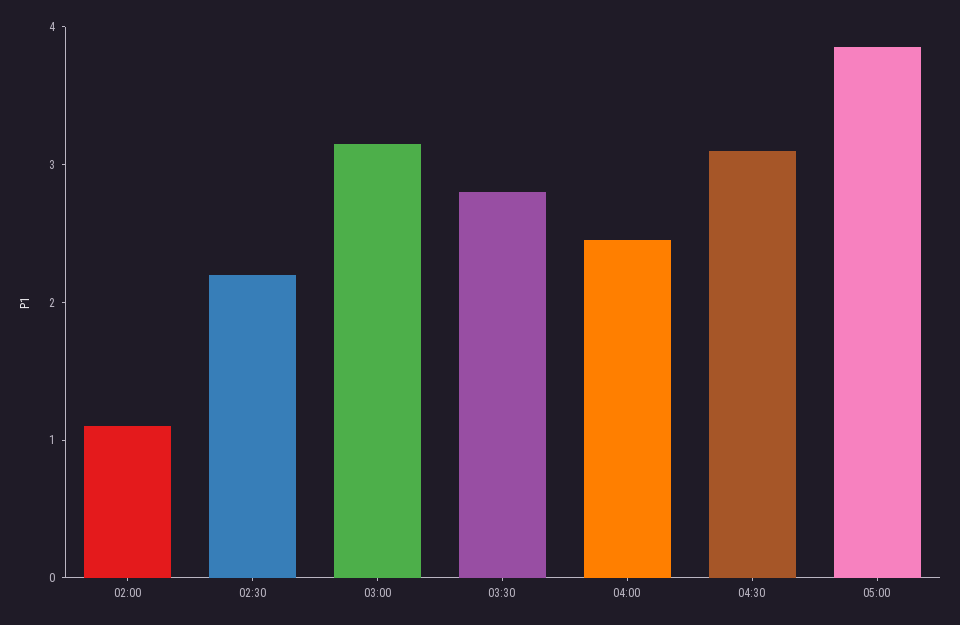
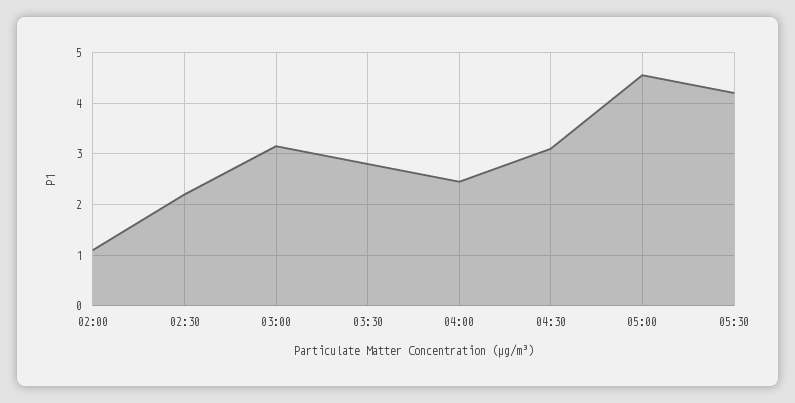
05:00: 3.8 -> 4.6
05:30: none -> 4.2

